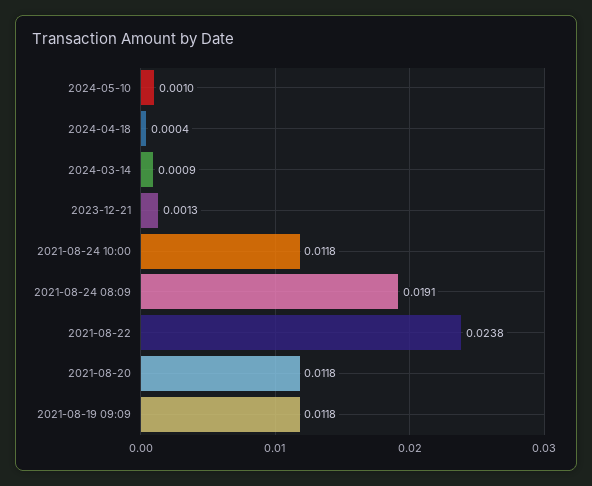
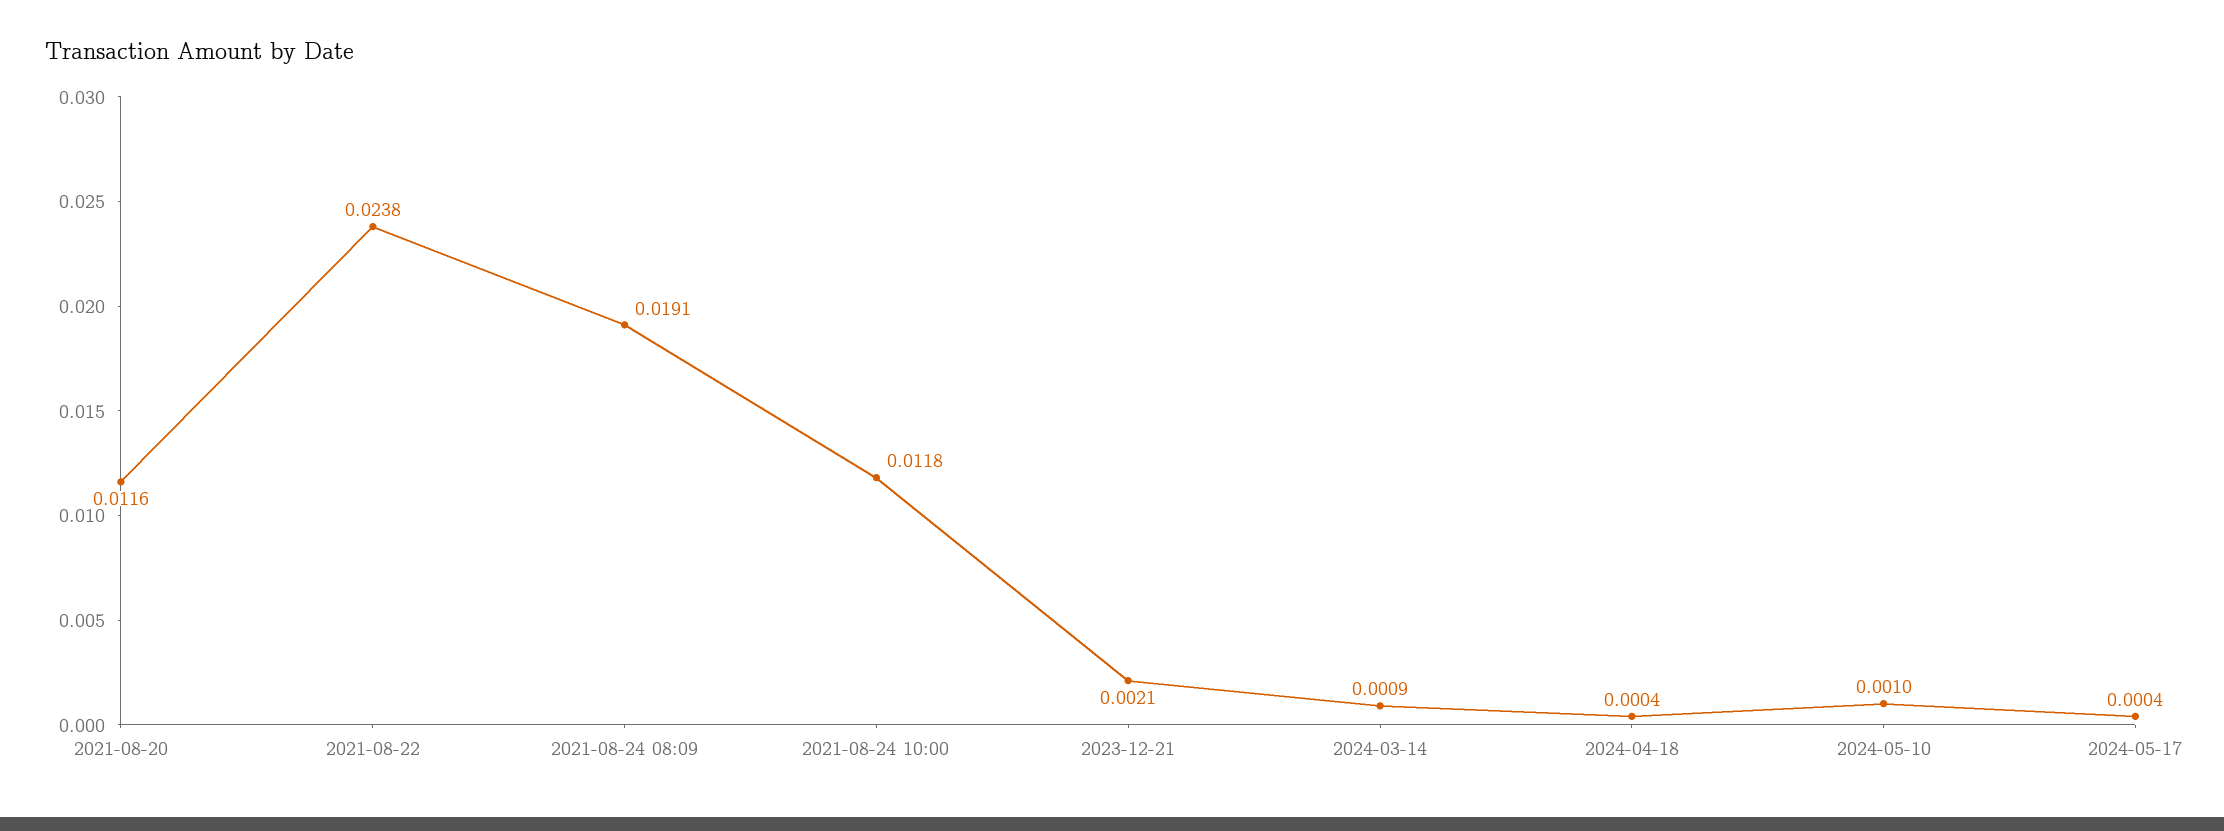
2023-12-21: 0.0013 -> 0.0021
2021-08-20: 0.0118 -> 0.0116
2021-08-19 09:09: 0.0118 -> none
2024-05-17: none -> 0.0004

